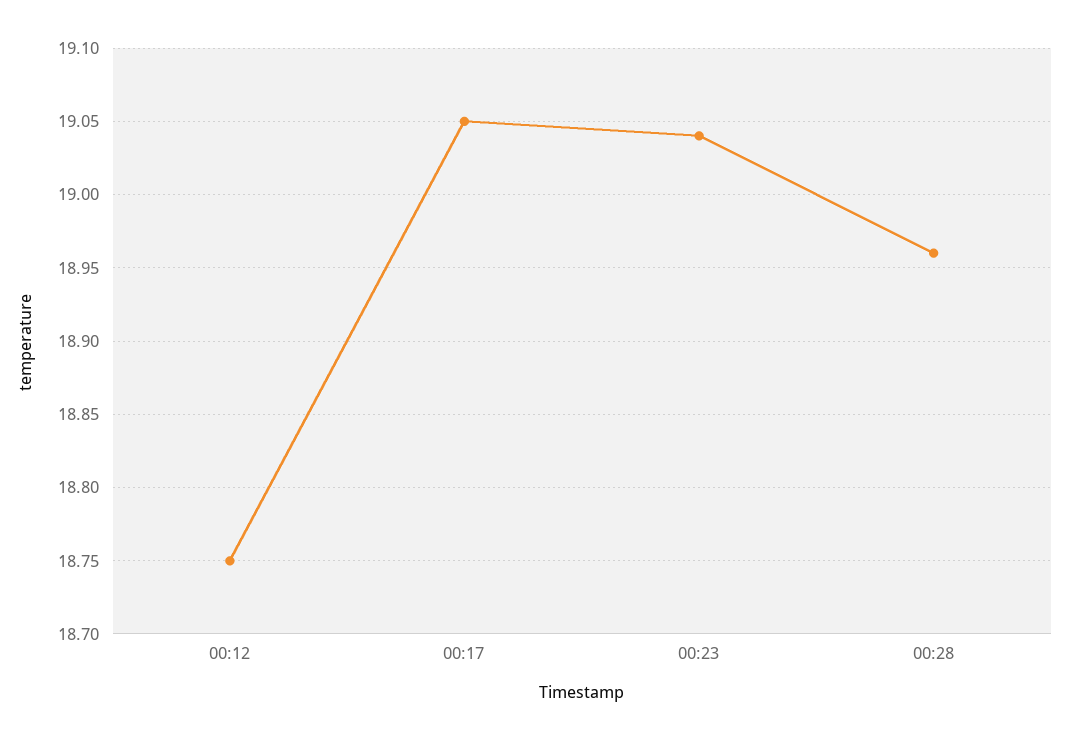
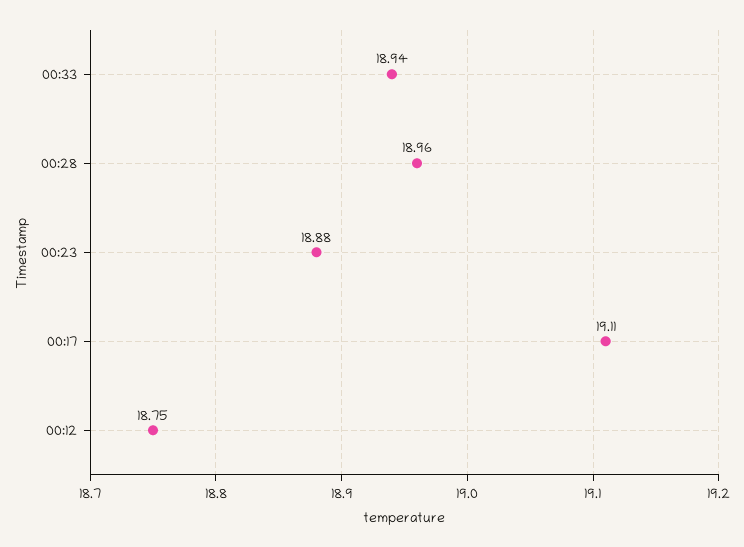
00:17: 19.05 -> 19.11
00:23: 19.04 -> 18.88
00:33: none -> 18.94

